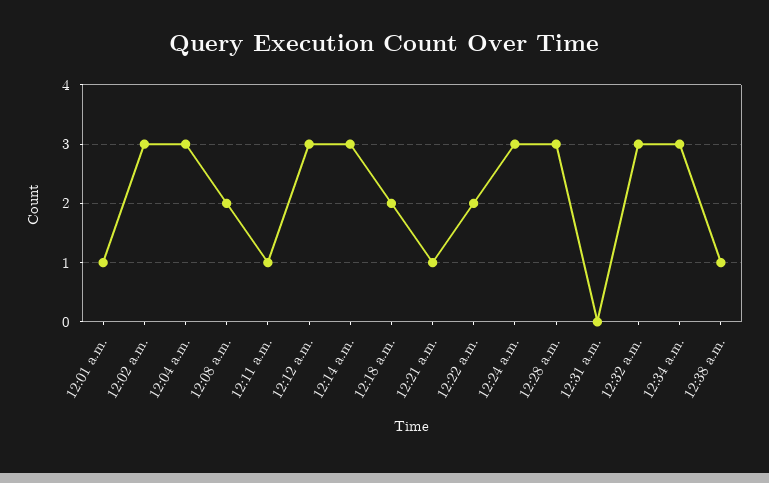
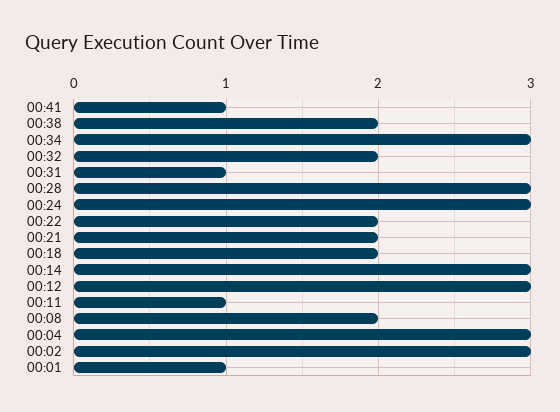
12:21 a.m.: 1 -> 2
12:31 a.m.: 0 -> 1
12:32 a.m.: 3 -> 2
12:38 a.m.: 1 -> 2
00:41: none -> 1

